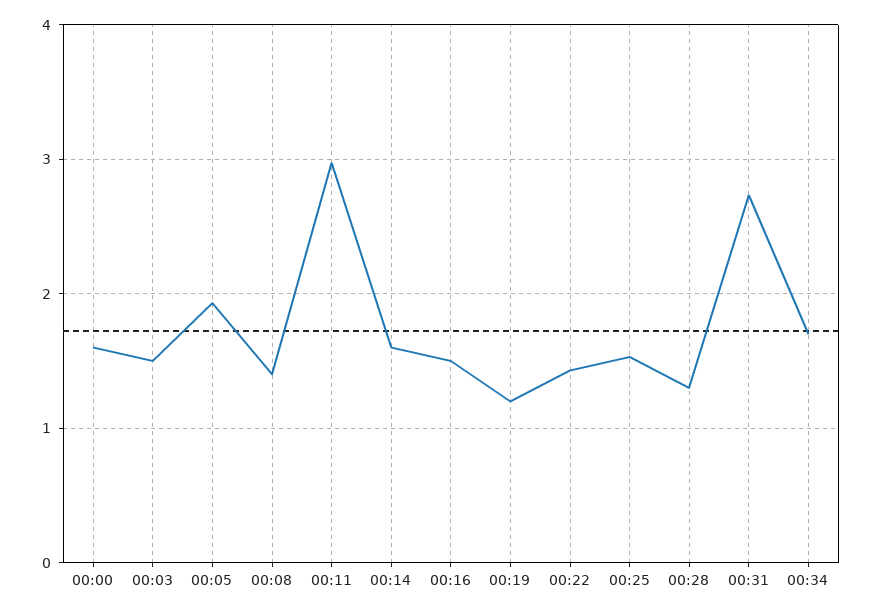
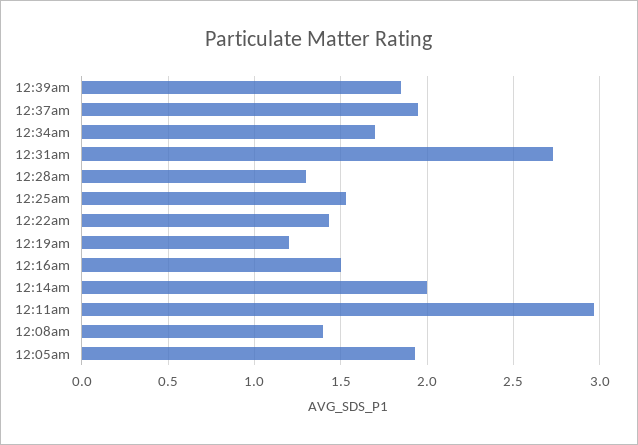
00:00: 1.6 -> none
00:03: 1.5 -> none
00:14: 1.6 -> 2
12:39am: none -> 1.85
12:37am: none -> 1.95

